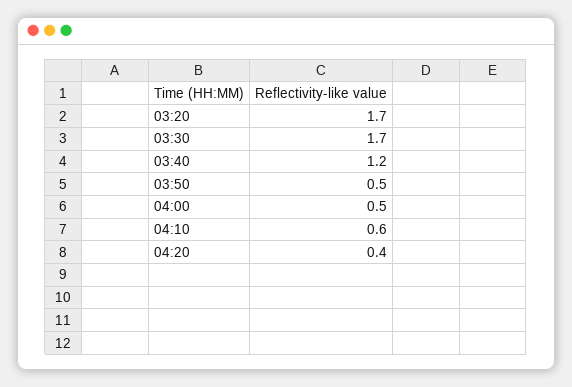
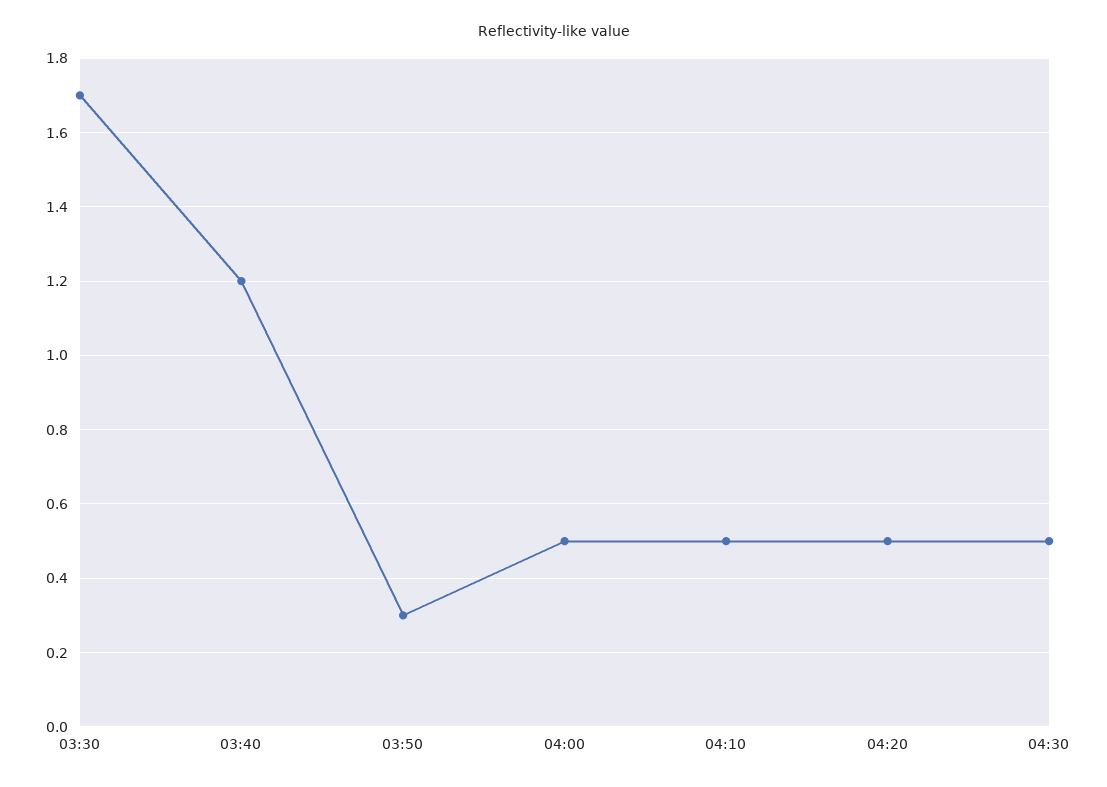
03:20: 1.7 -> none
03:50: 0.5 -> 0.3
04:10: 0.6 -> 0.5
04:20: 0.4 -> 0.5
04:30: none -> 0.5

